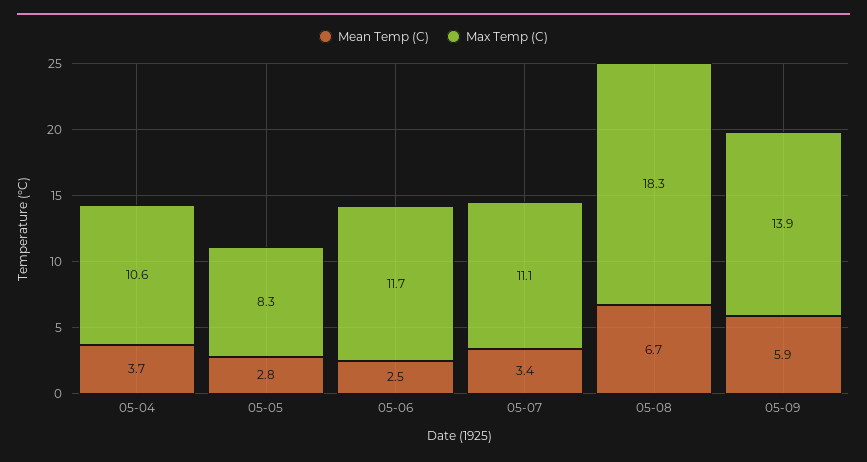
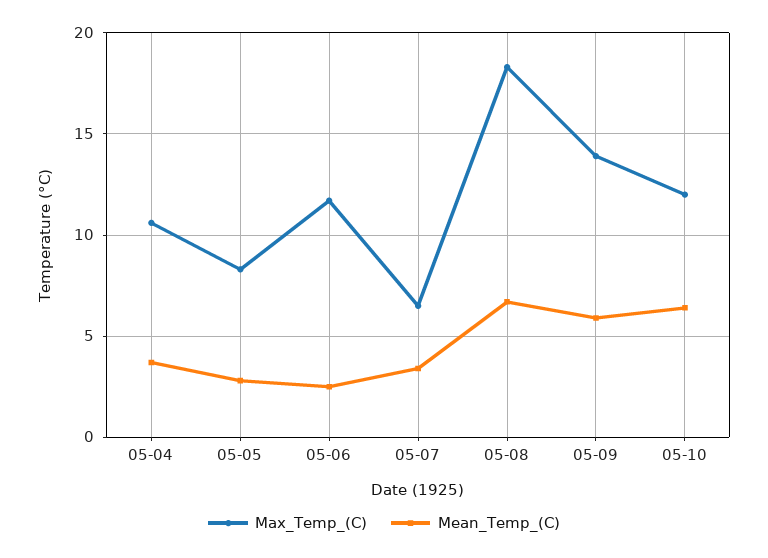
Max Temp (C), 05-07: 11.1 -> 6.5
Max Temp (C), 05-10: none -> 12
Mean Temp (C), 05-10: none -> 6.5

